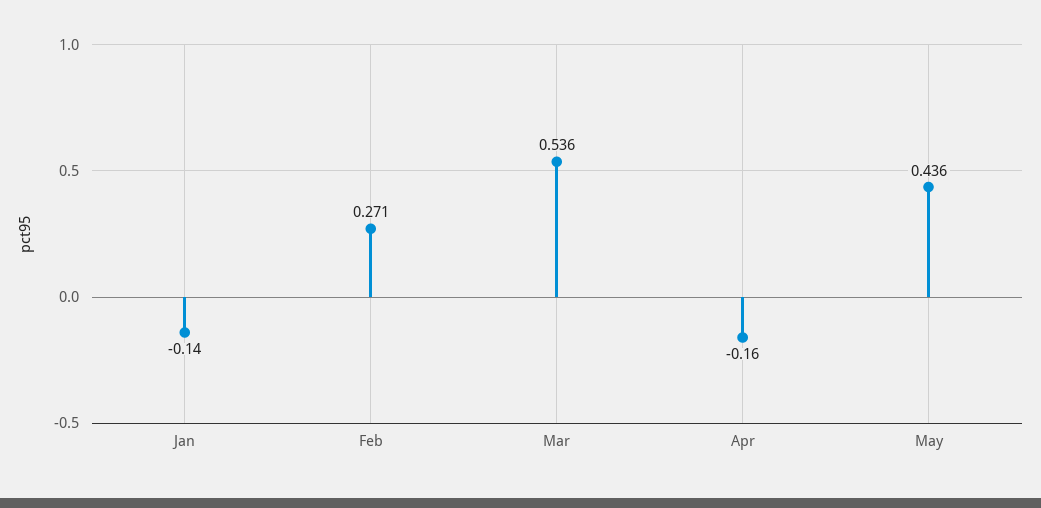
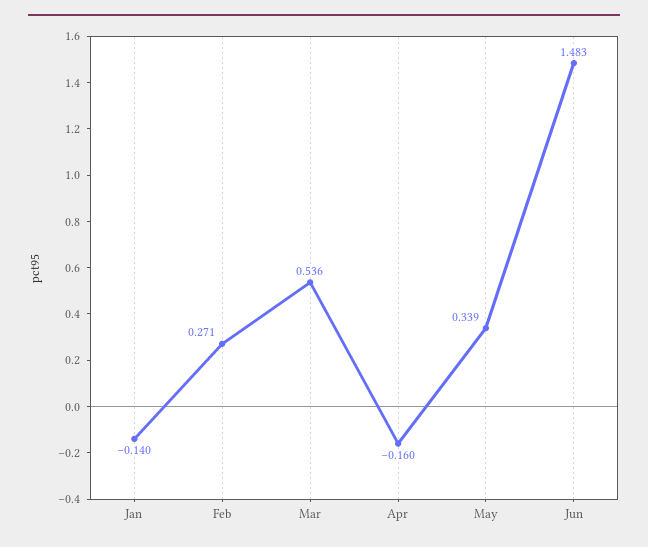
May: 0.436 -> 0.339
Jun: none -> 1.483

